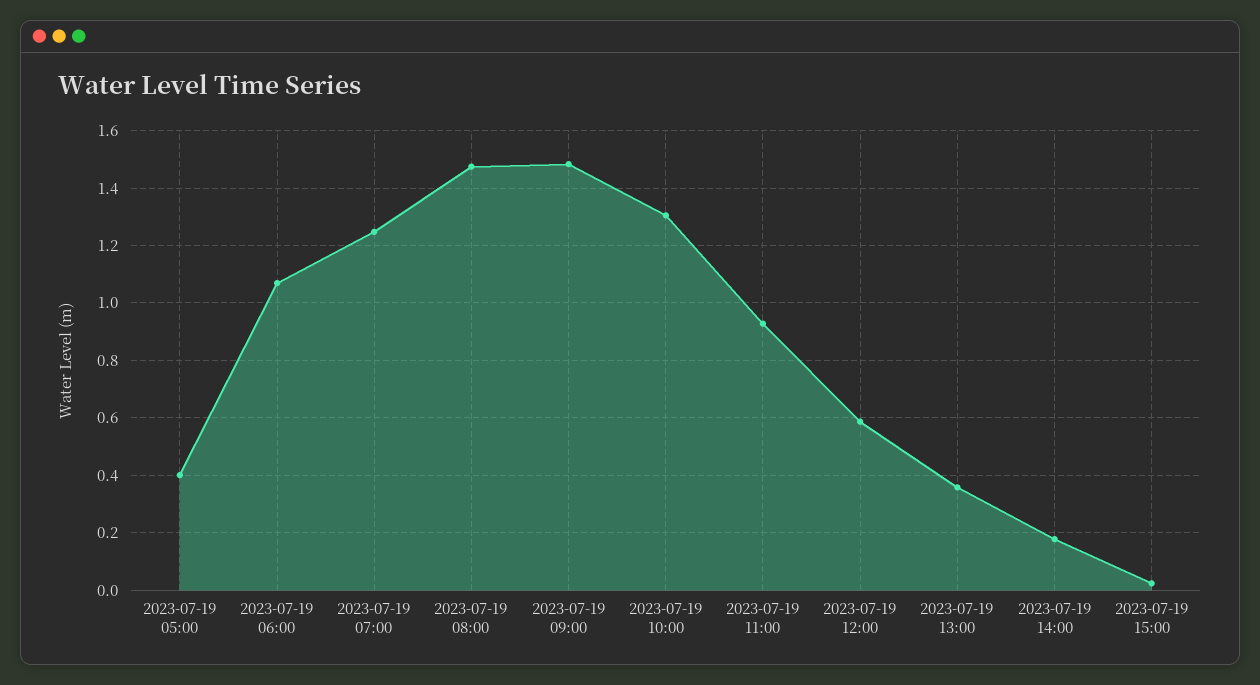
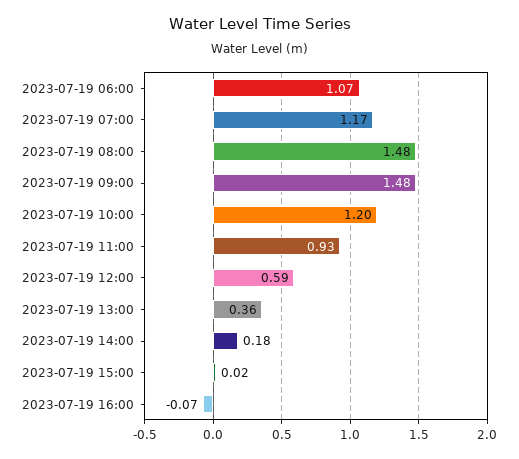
2023-07-19 05:00: 0.4 -> none
2023-07-19 07:00: 1.25 -> 1.17
2023-07-19 10:00: 1.3 -> 1.2
2023-07-19 16:00: none -> -0.07

